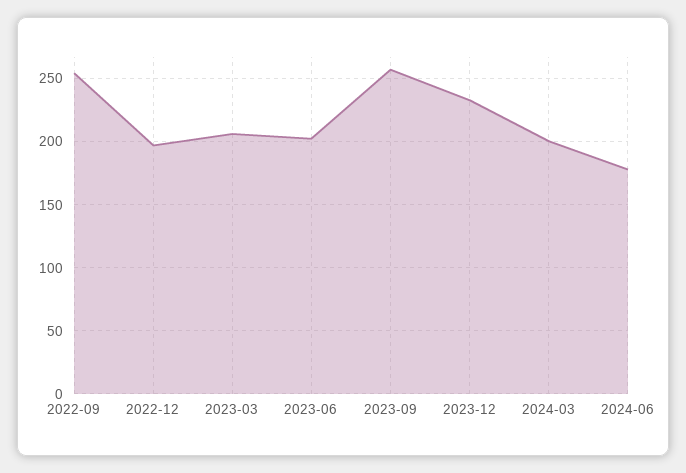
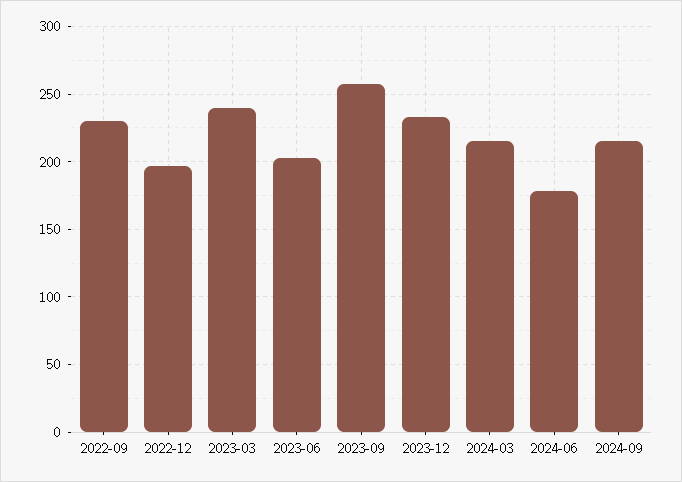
2022-09: 255 -> 230
2023-03: 205 -> 240
2024-03: 200 -> 215
2024-09: none -> 215

